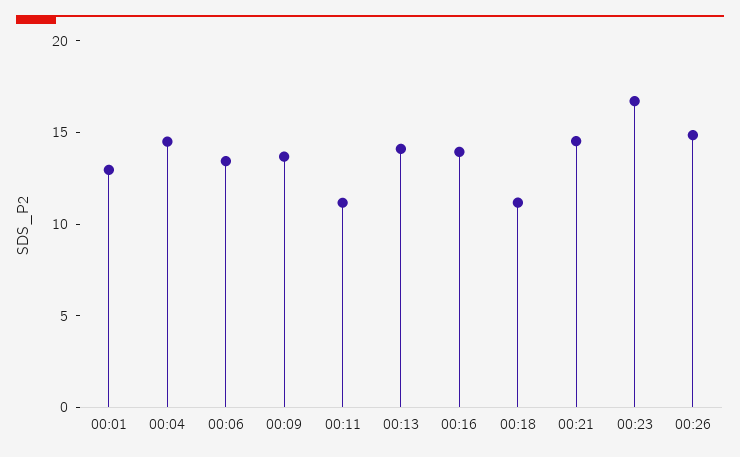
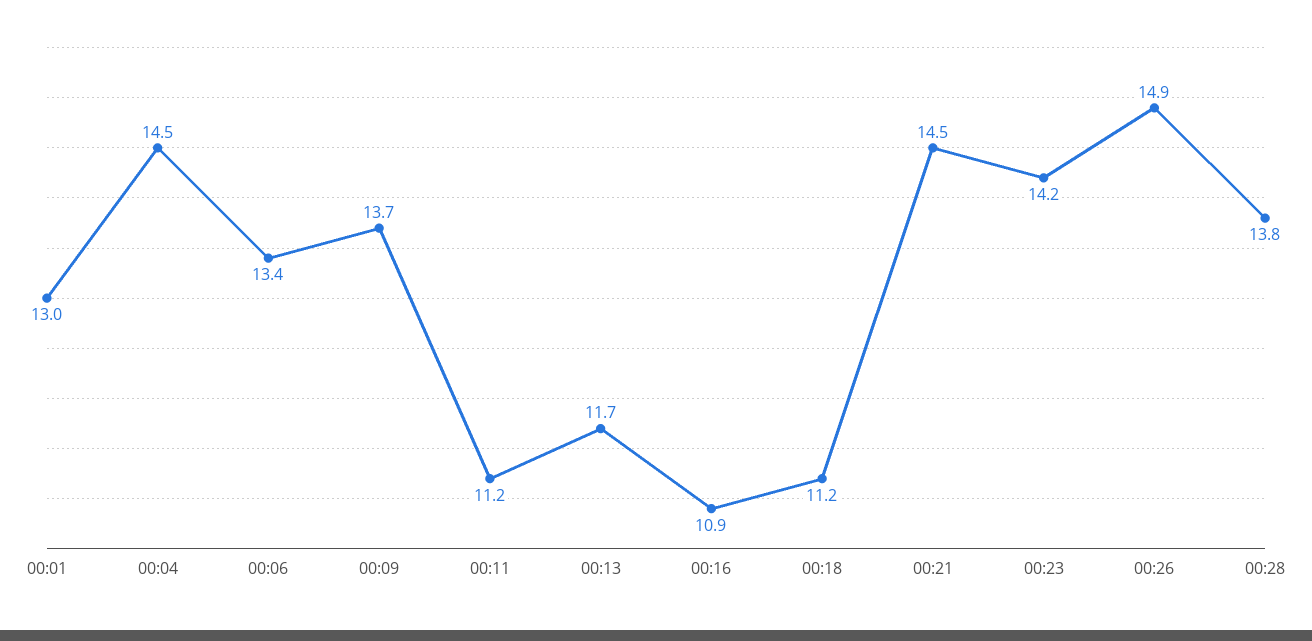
00:13: 14 -> 11.7
00:16: 14 -> 10.9
00:23: 17 -> 14.2
00:28: none -> 13.8

